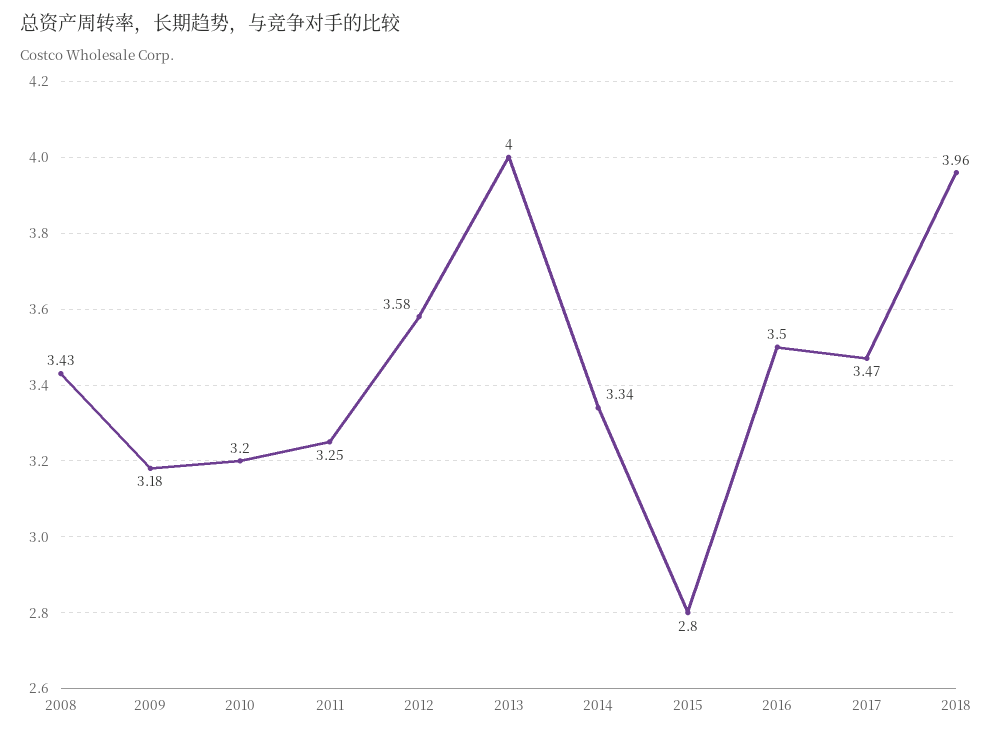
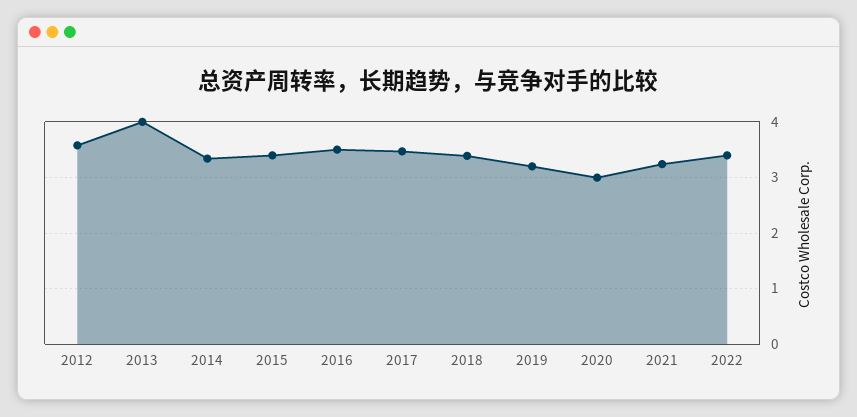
2008: 3.43 -> none
2009: 3.18 -> none
2010: 3.2 -> none
2011: 3.25 -> none
2015: 2.8 -> 3.4
2018: 3.96 -> 3.4
2019: none -> 3.2
2020: none -> 3
2021: none -> 3.2
2022: none -> 3.4

